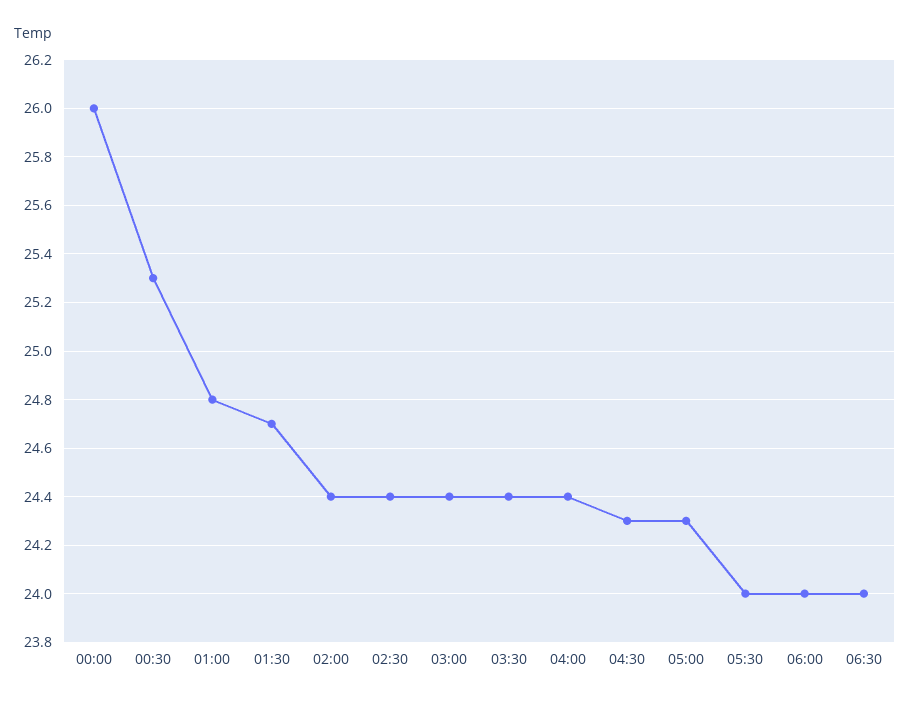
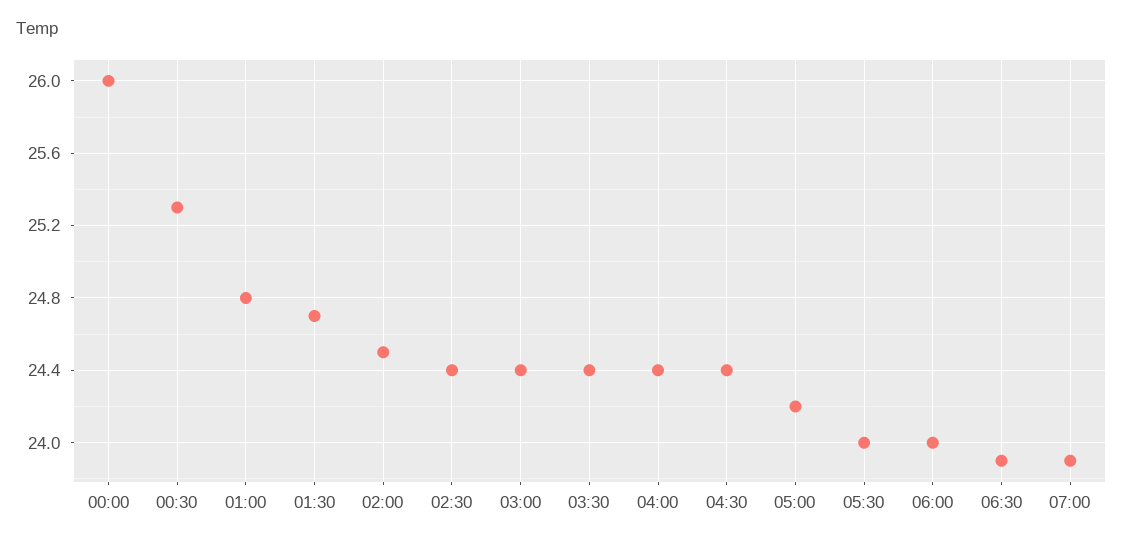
02:00: 24.4 -> 24.5
04:30: 24.3 -> 24.4
05:00: 24.3 -> 24.2
06:30: 24 -> 23.9
07:00: none -> 23.9

